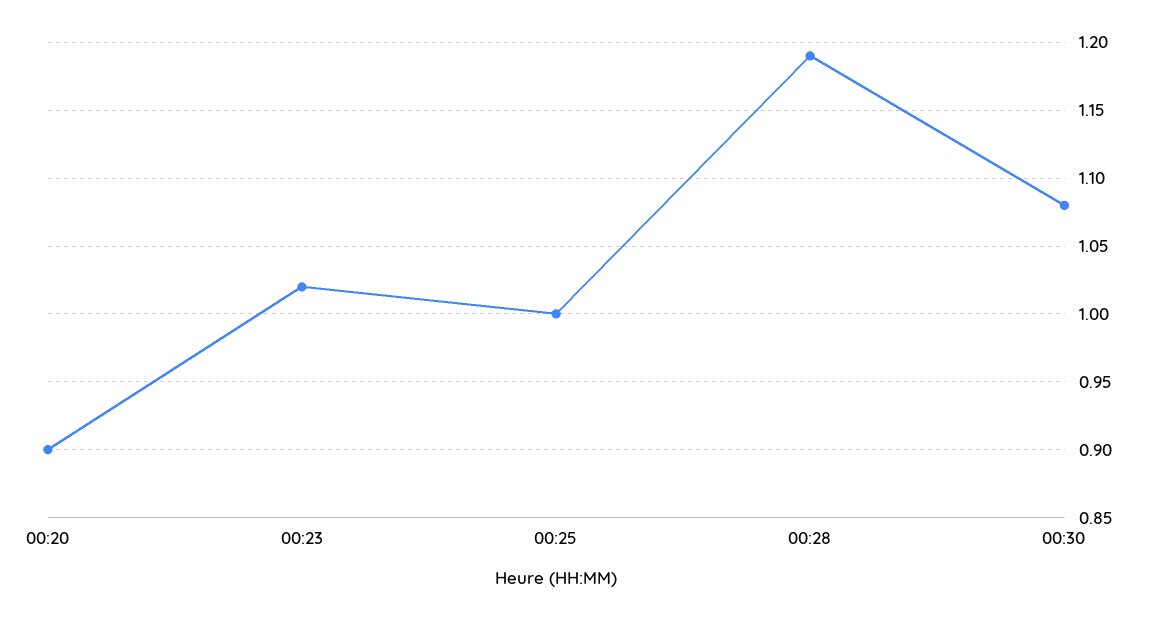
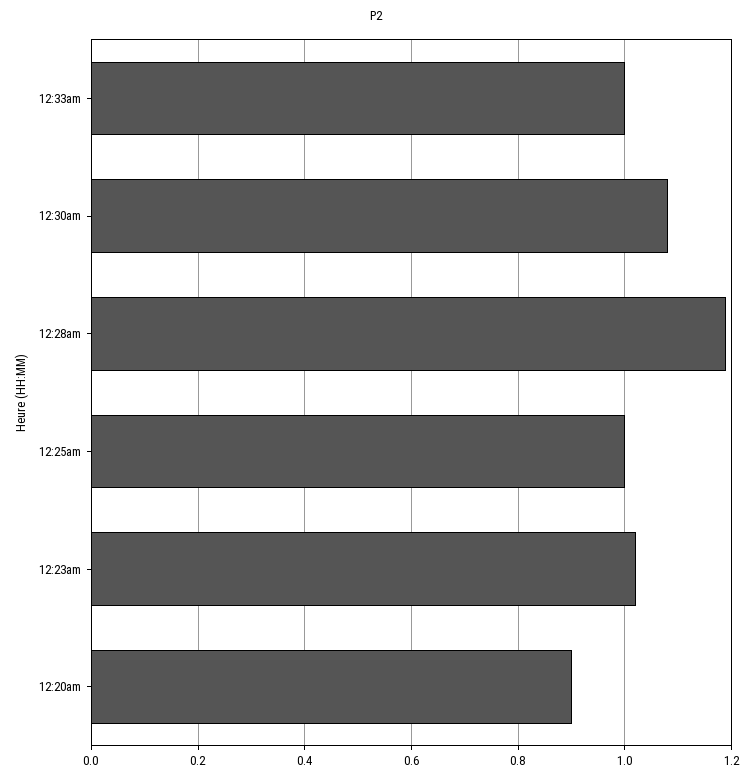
12:33am: none -> 1

